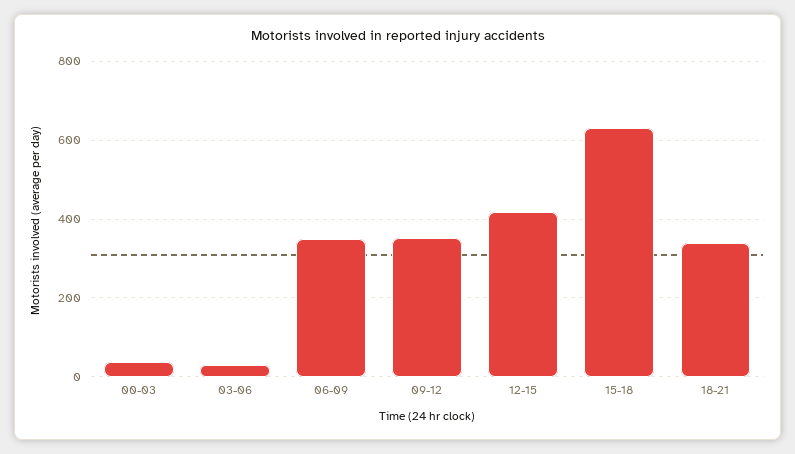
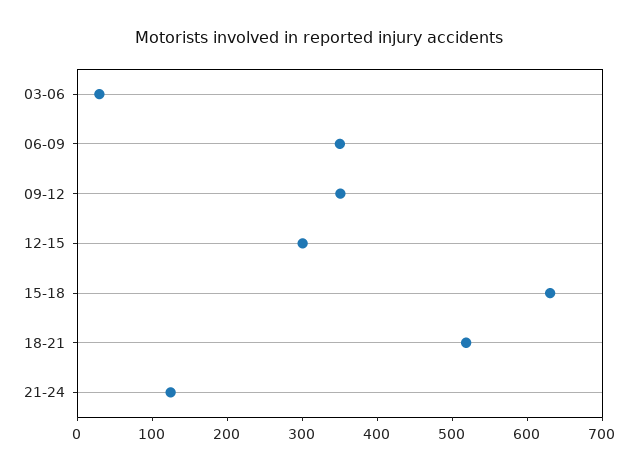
00-03: 40 -> none
12-15: 420 -> 300
18-21: 340 -> 520
21-24: none -> 120

